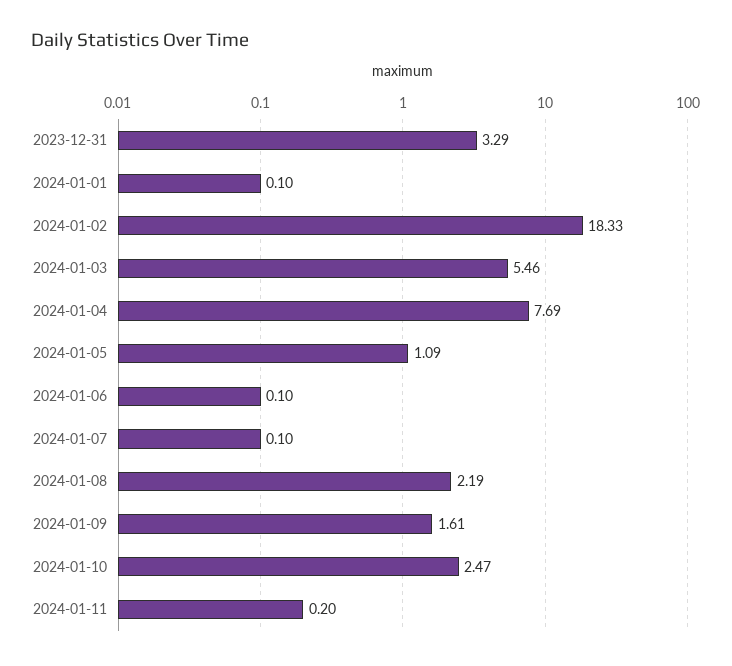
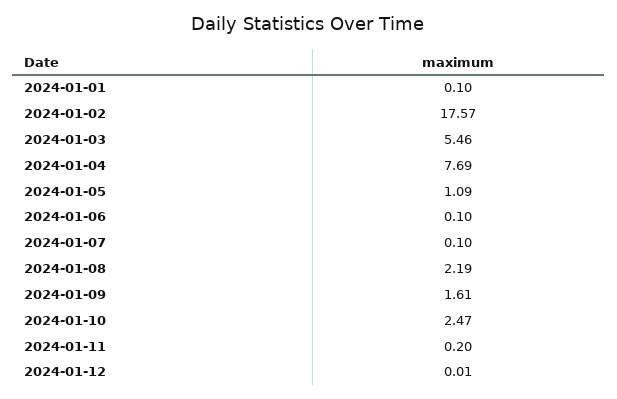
2023-12-31: 3.29 -> none
2024-01-02: 18.33 -> 17.57
2024-01-12: none -> 0.01

